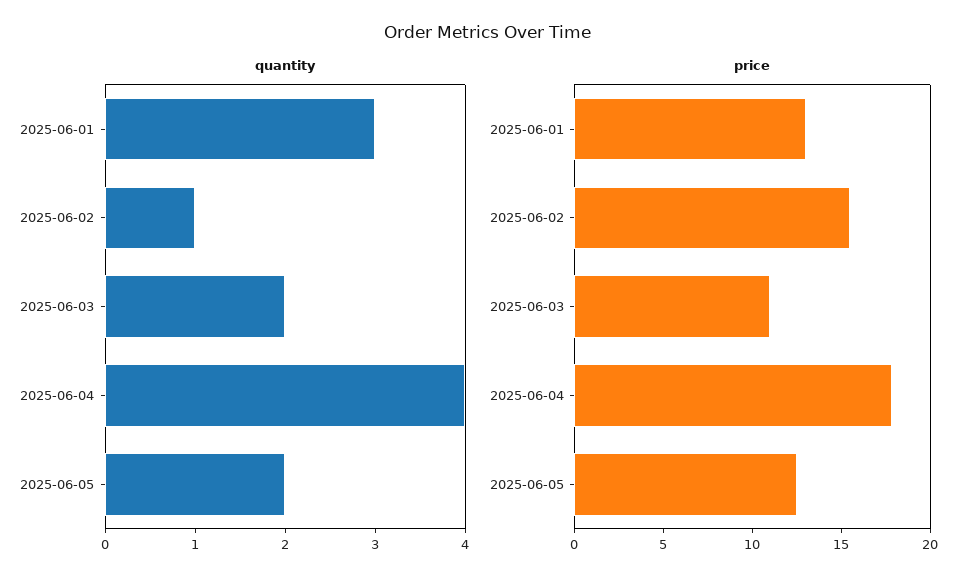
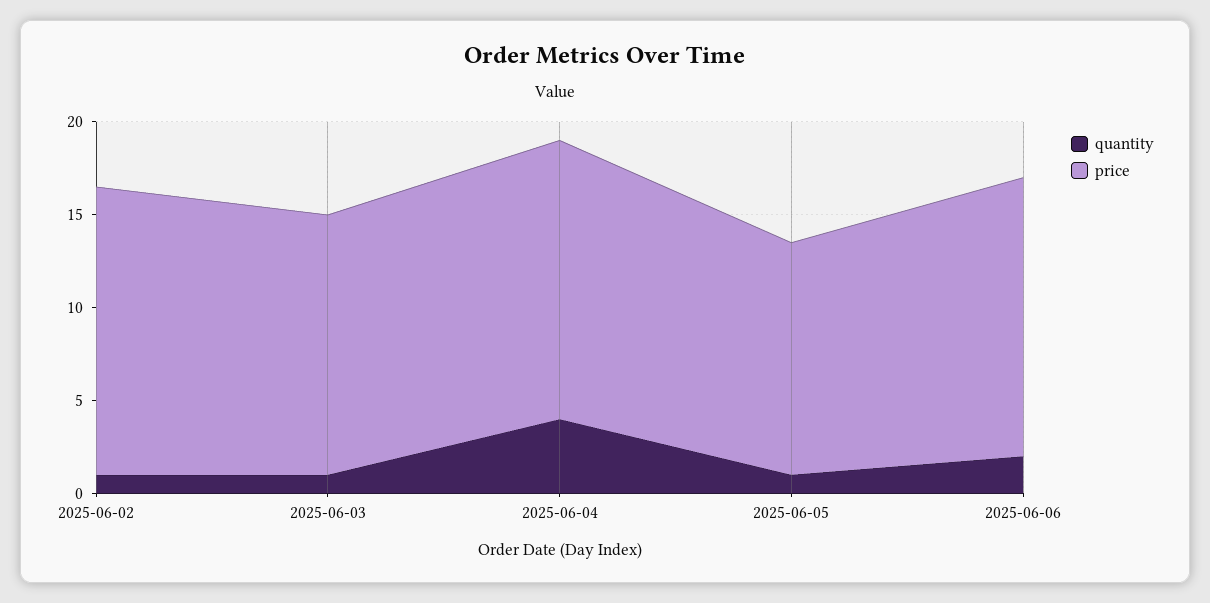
quantity, 2025-06-01: 3 -> none
quantity, 2025-06-03: 2 -> 1
quantity, 2025-06-05: 2 -> 1
price, 2025-06-01: 13 -> none
price, 2025-06-03: 11 -> 14
price, 2025-06-04: 18 -> 15
quantity, 2025-06-06: none -> 2
price, 2025-06-06: none -> 15

